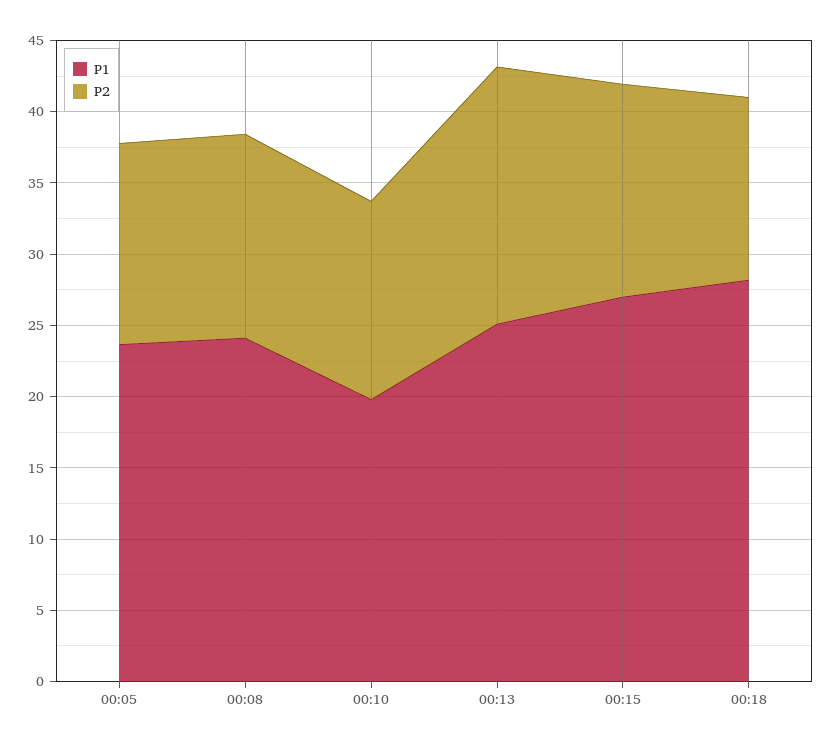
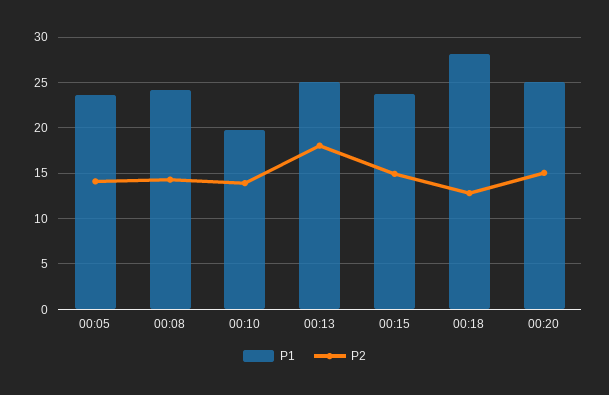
P1, 00:15: 27 -> 24
P1, 00:20: none -> 25
P2, 00:20: none -> 15

